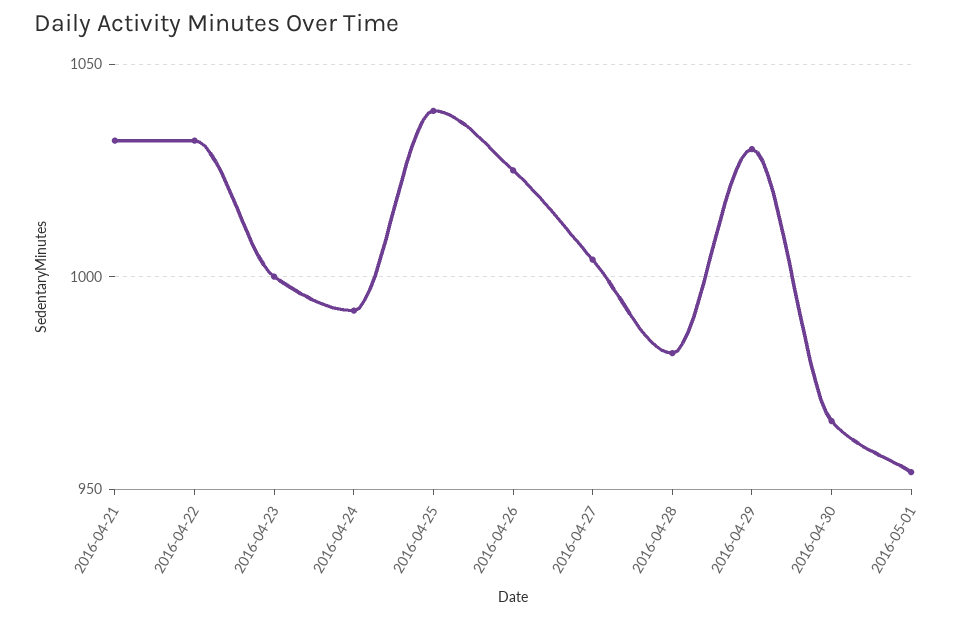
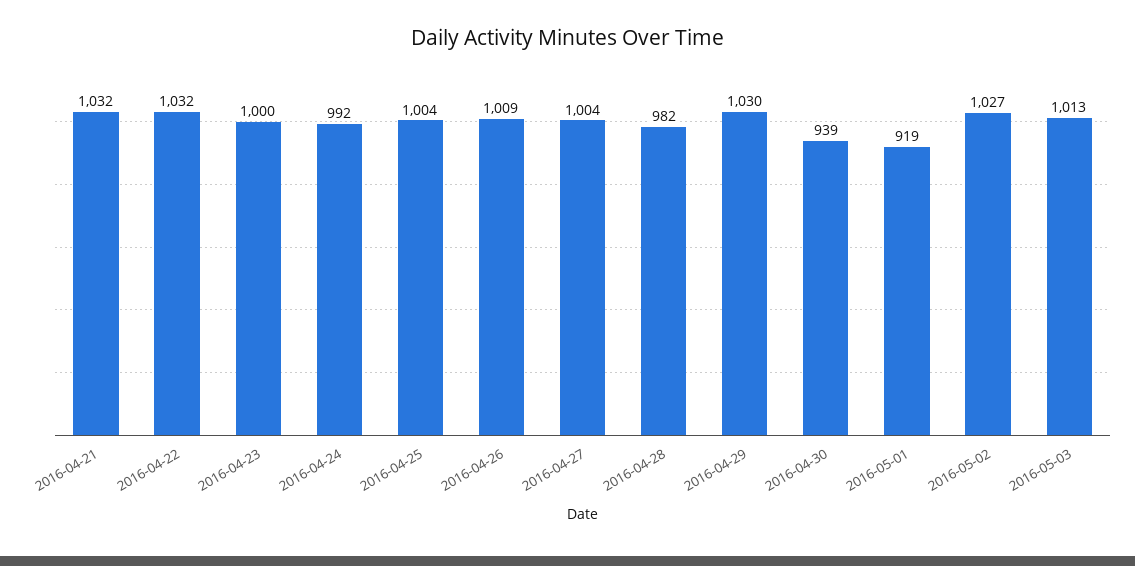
2016-04-25: 1040 -> 1004
2016-04-26: 1025 -> 1009
2016-04-30: 965 -> 939
2016-05-01: 955 -> 919
2016-05-02: none -> 1027
2016-05-03: none -> 1013

